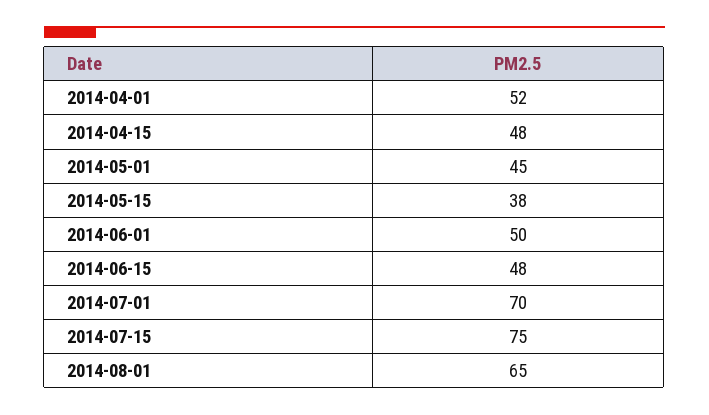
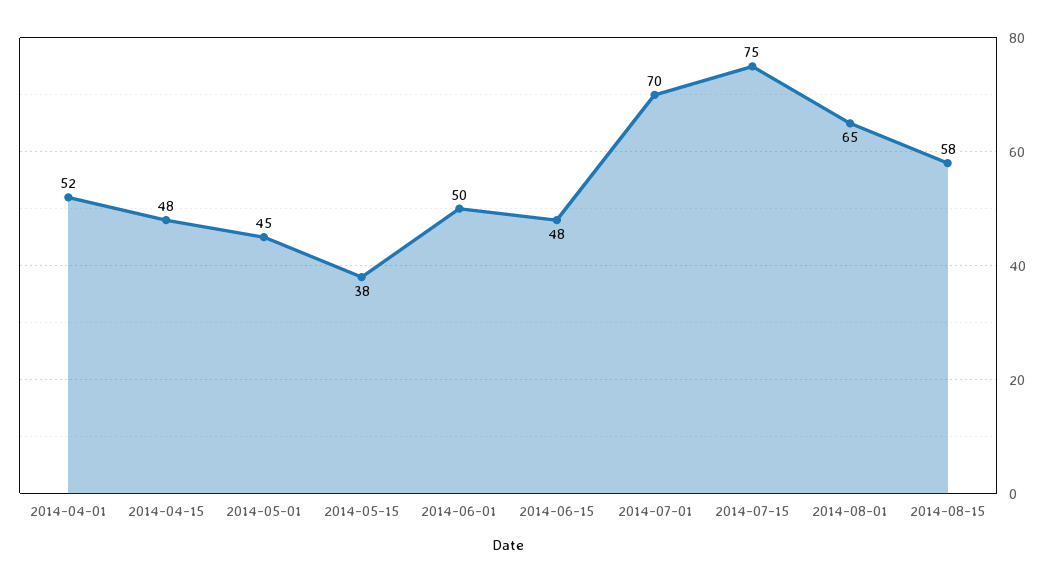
2014-08-15: none -> 58

